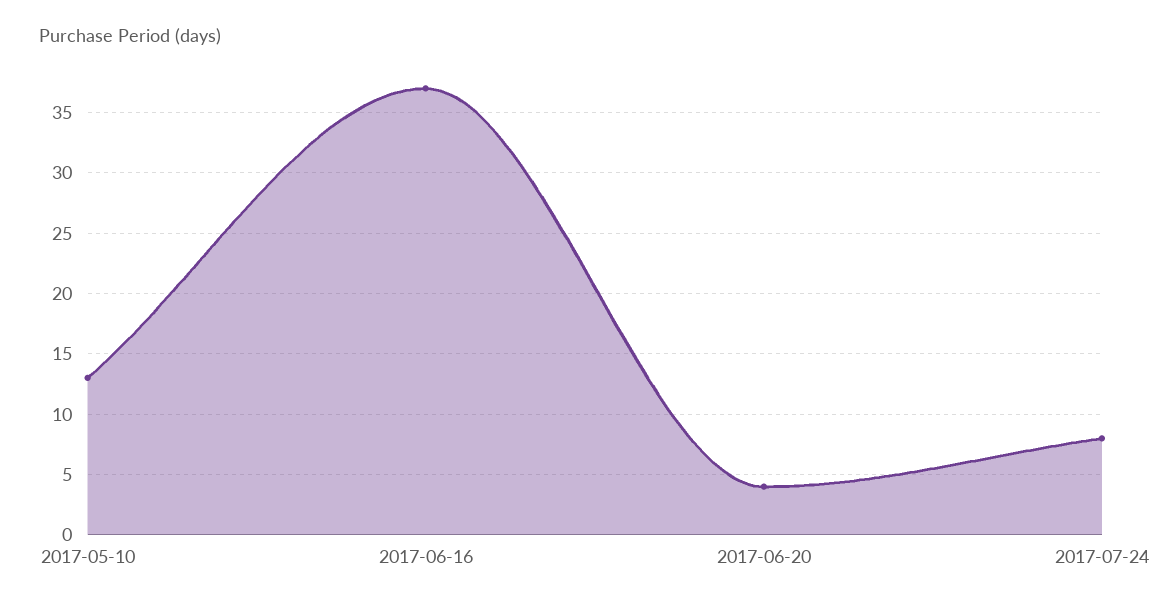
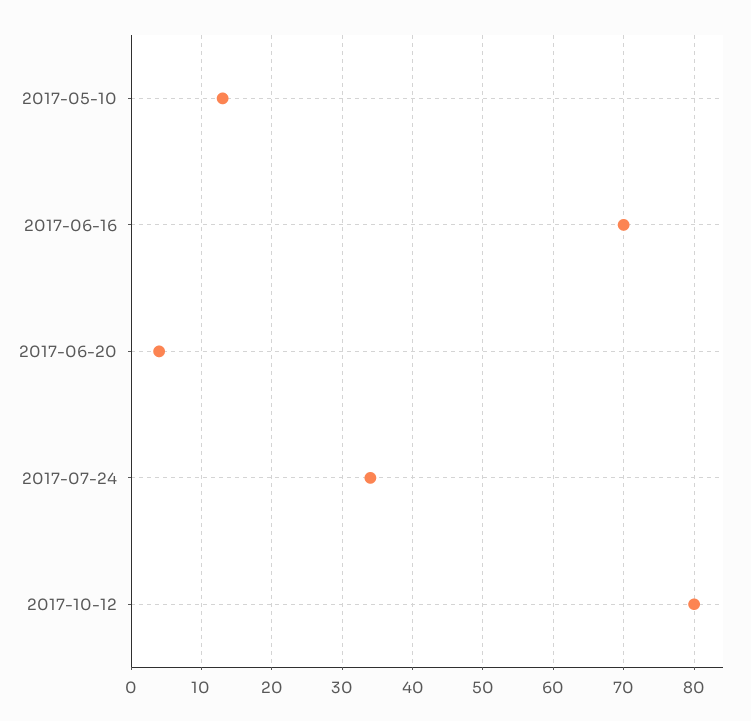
2017-06-16: 37 -> 70
2017-07-24: 8 -> 34
2017-10-12: none -> 80

